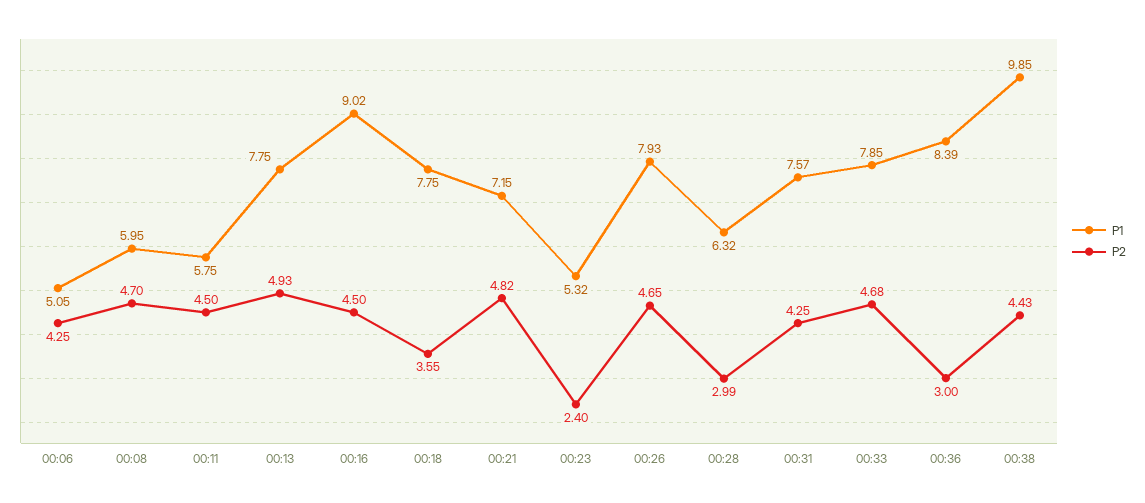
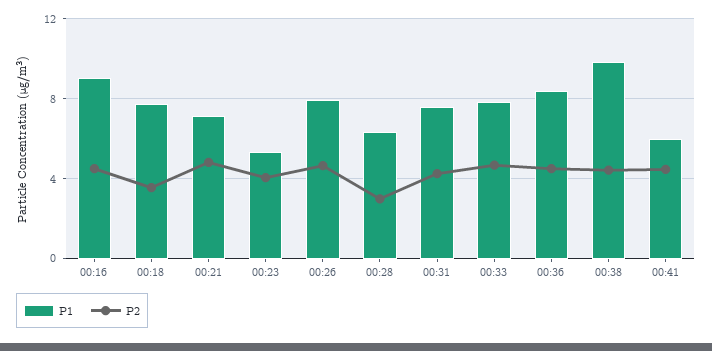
P1, 00:06: 5.05 -> none
P2, 00:06: 4.25 -> none
P1, 00:08: 5.95 -> none
P2, 00:08: 4.7 -> none
P1, 00:11: 5.75 -> none
P2, 00:11: 4.5 -> none
P1, 00:13: 7.75 -> none
P2, 00:13: 4.93 -> none
P2, 00:23: 2.4 -> 4
P2, 00:36: 3 -> 4.5
P1, 00:41: none -> 6
P2, 00:41: none -> 4.5

